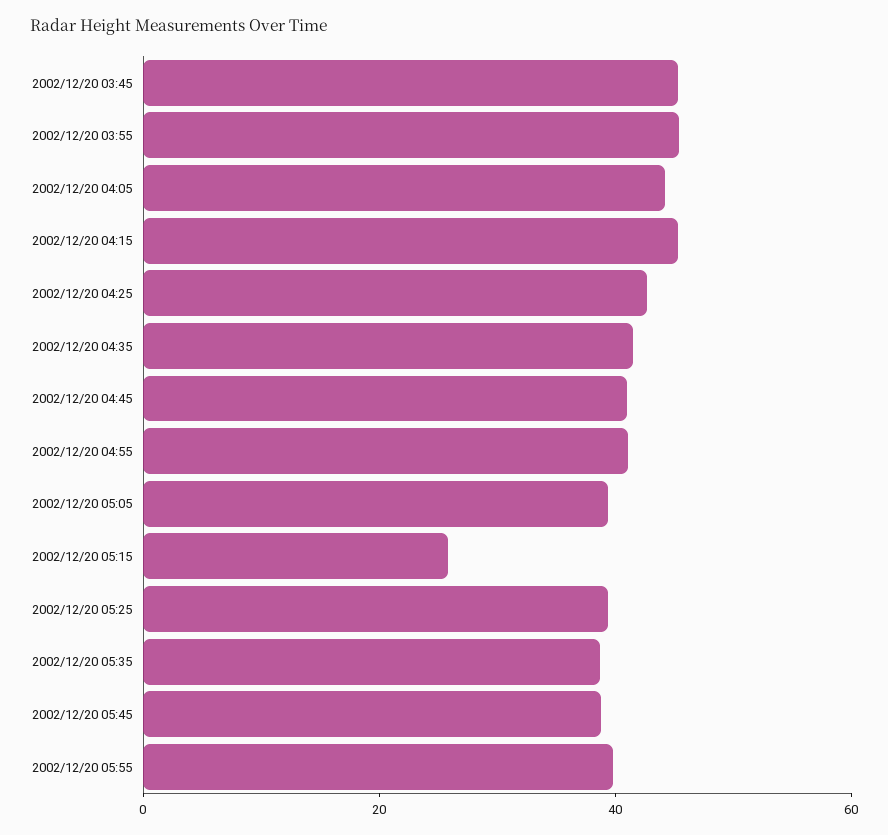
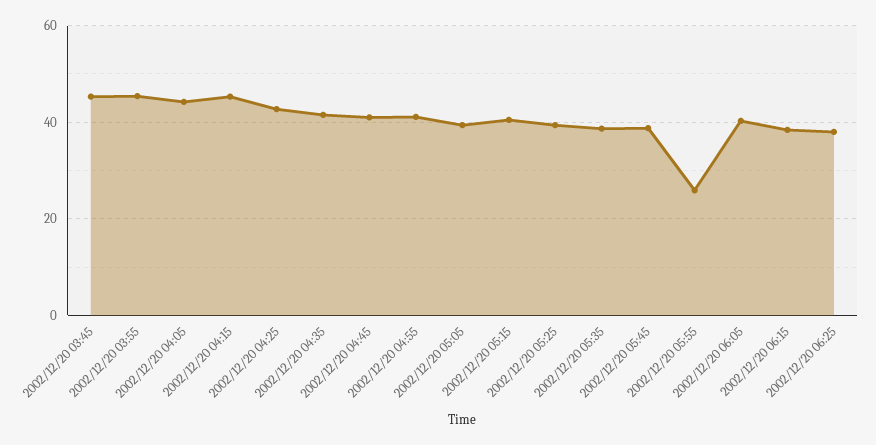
2002/12/20 05:15: 25 -> 40
2002/12/20 05:55: 40 -> 26
2002/12/20 06:05: none -> 40
2002/12/20 06:15: none -> 38
2002/12/20 06:25: none -> 38

